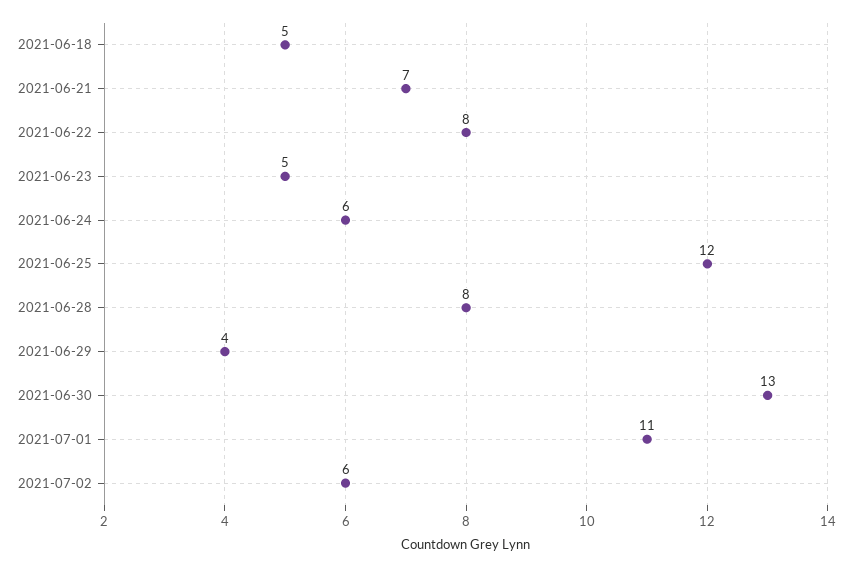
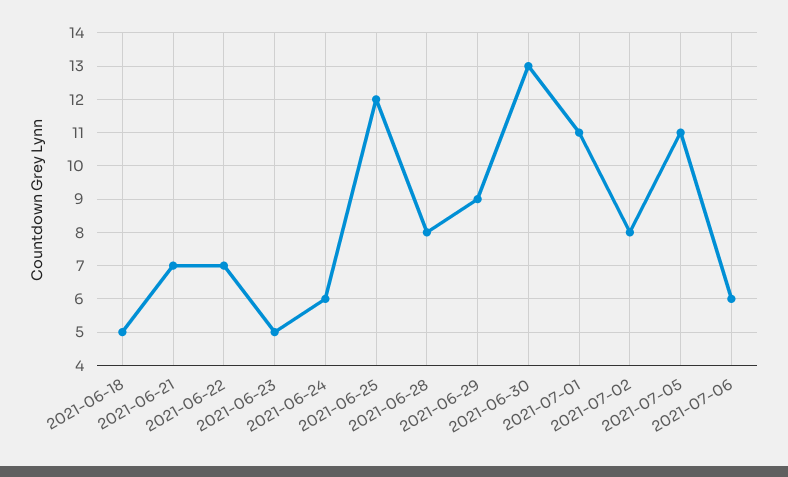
2021-06-22: 8 -> 7
2021-06-29: 4 -> 9
2021-07-02: 6 -> 8
2021-07-05: none -> 11
2021-07-06: none -> 6

